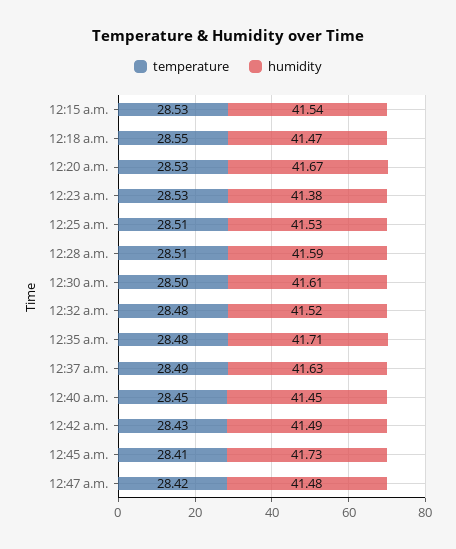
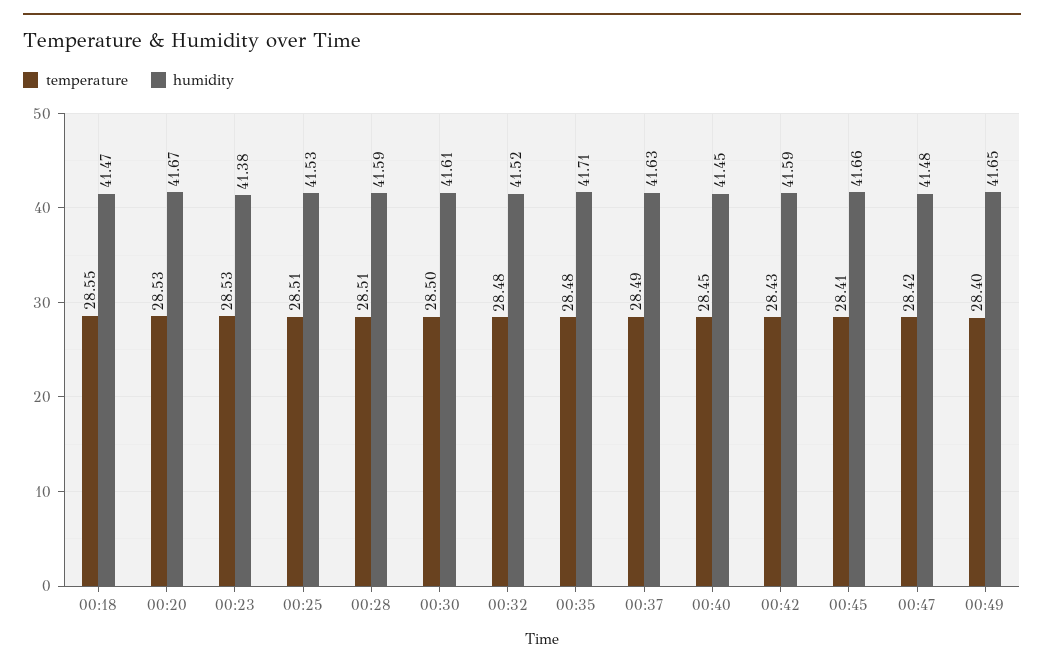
temperature, 12:15 a.m.: 28.53 -> none
humidity, 12:15 a.m.: 41.54 -> none
humidity, 12:42 a.m.: 41.49 -> 41.59
humidity, 12:45 a.m.: 41.73 -> 41.66
temperature, 00:49: none -> 28.4
humidity, 00:49: none -> 41.65

